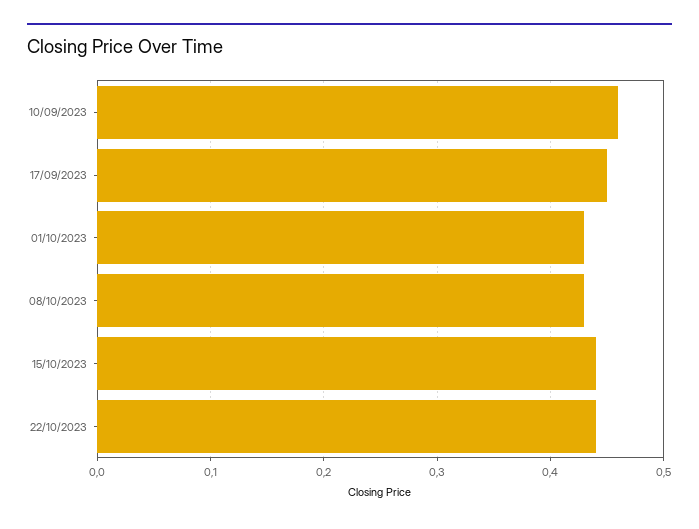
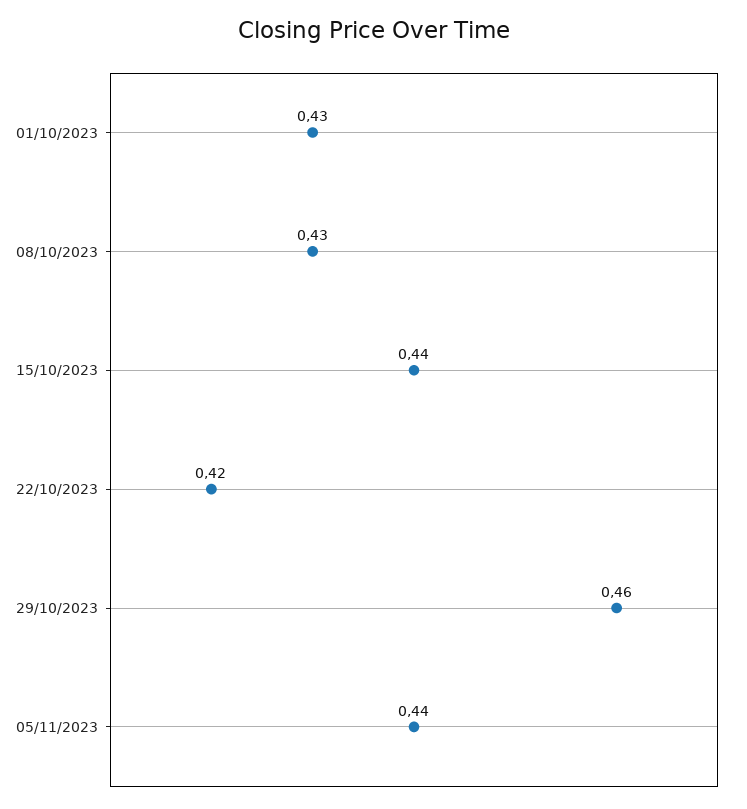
10/09/2023: 0.46 -> none
17/09/2023: 0.45 -> none
22/10/2023: 0.44 -> 0.42
29/10/2023: none -> 0.46
05/11/2023: none -> 0.44

